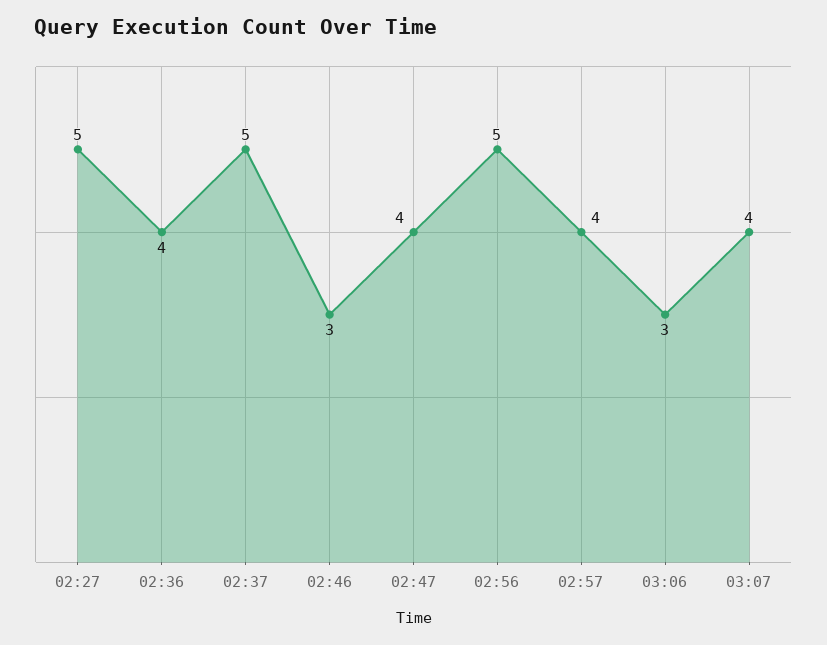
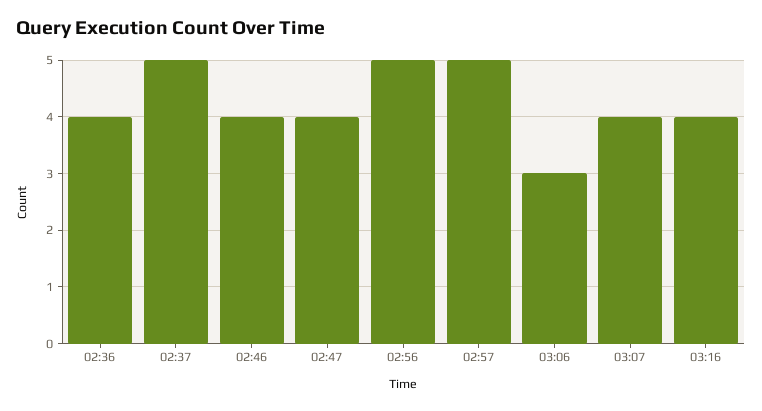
02:27: 5 -> none
02:46: 3 -> 4
02:57: 4 -> 5
03:16: none -> 4

